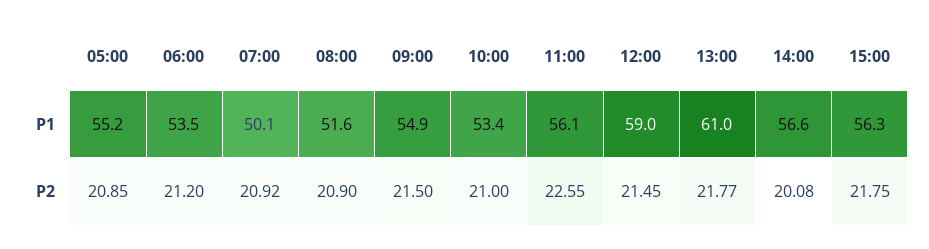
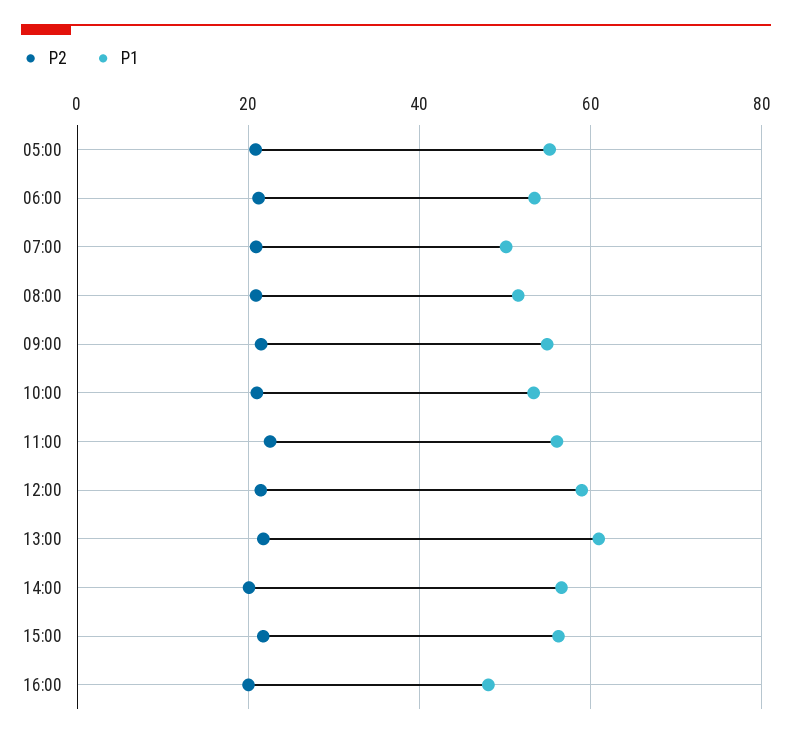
P2, 16:00: none -> 20
P1, 16:00: none -> 48

